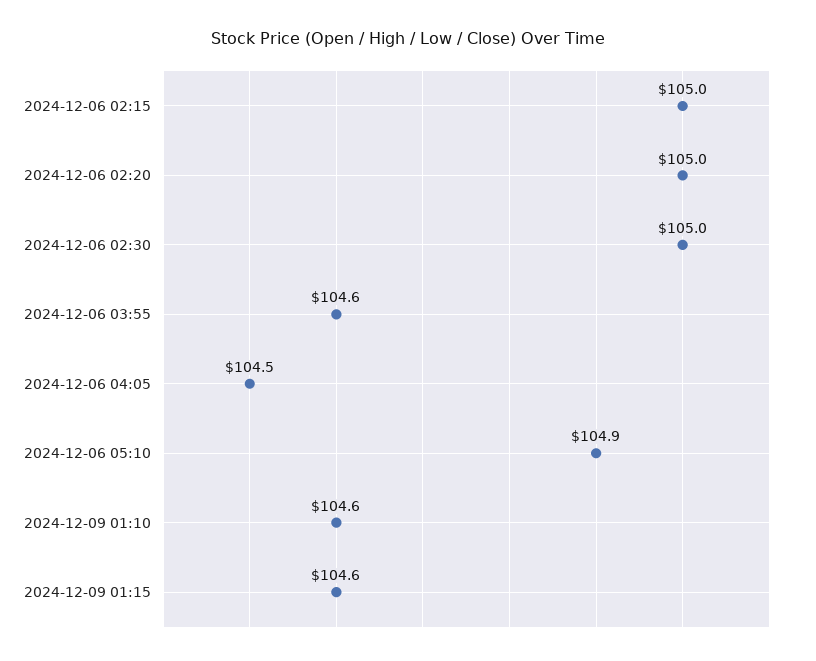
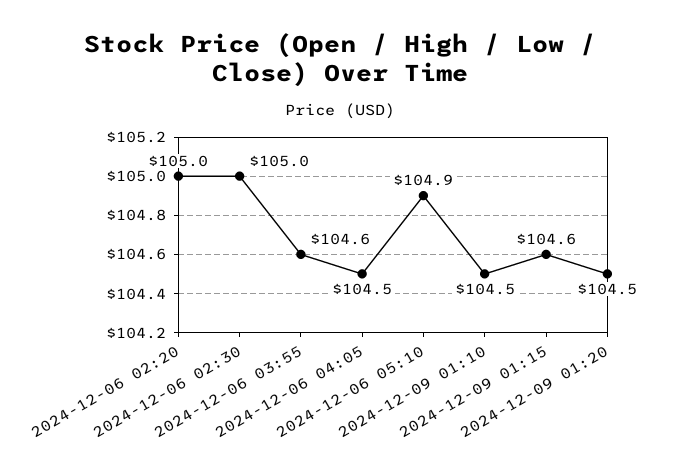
2024-12-06 02:15: 105 -> none
2024-12-09 01:10: 104.6 -> 104.5
2024-12-09 01:20: none -> 104.5

